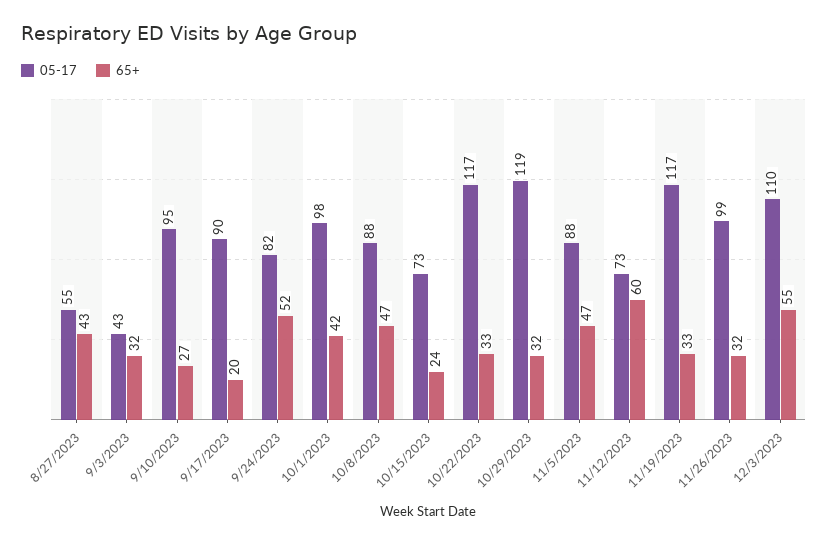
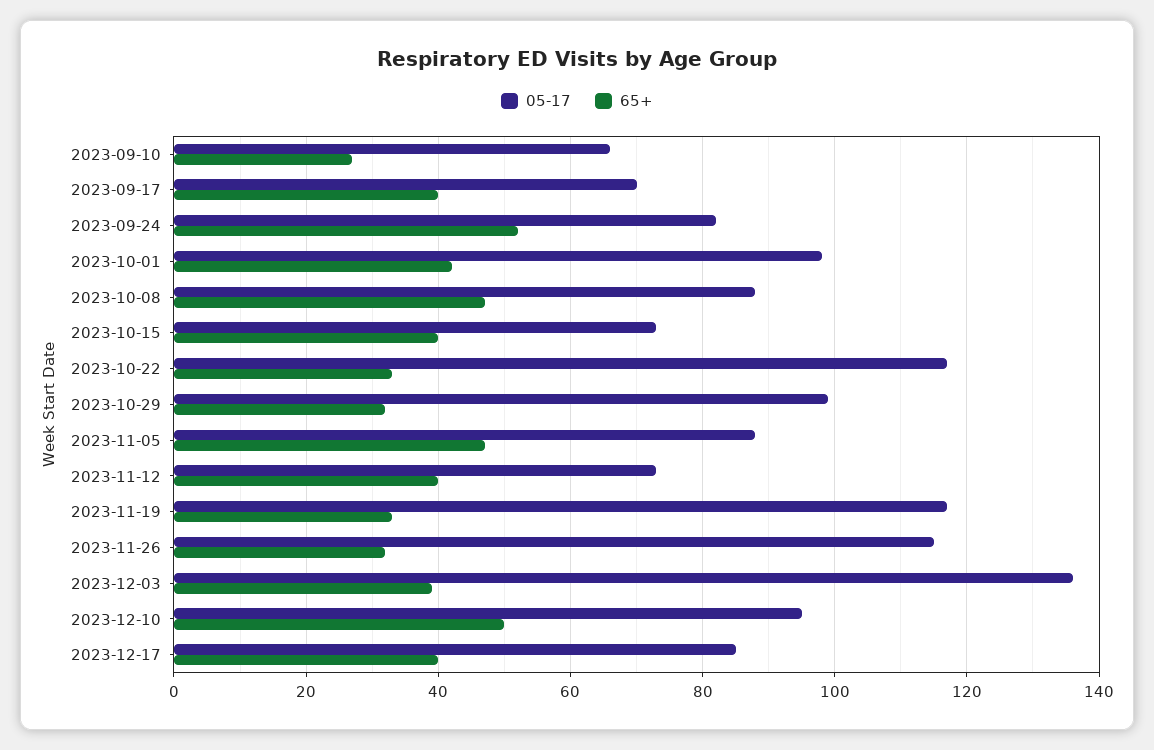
05-17, 8/27/2023: 55 -> none
65+, 8/27/2023: 43 -> none
05-17, 9/3/2023: 43 -> none
65+, 9/3/2023: 32 -> none
05-17, 9/10/2023: 95 -> 65
05-17, 9/17/2023: 90 -> 70
65+, 9/17/2023: 20 -> 40
65+, 10/15/2023: 24 -> 40
05-17, 10/29/2023: 119 -> 100
65+, 11/12/2023: 60 -> 40
05-17, 11/26/2023: 99 -> 115
05-17, 12/3/2023: 110 -> 135
65+, 12/3/2023: 55 -> 40
05-17, 2023-12-10: none -> 95
65+, 2023-12-10: none -> 50
05-17, 2023-12-17: none -> 85
65+, 2023-12-17: none -> 40

